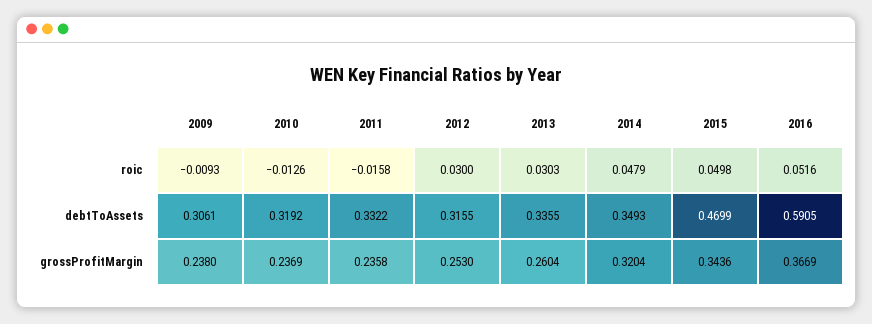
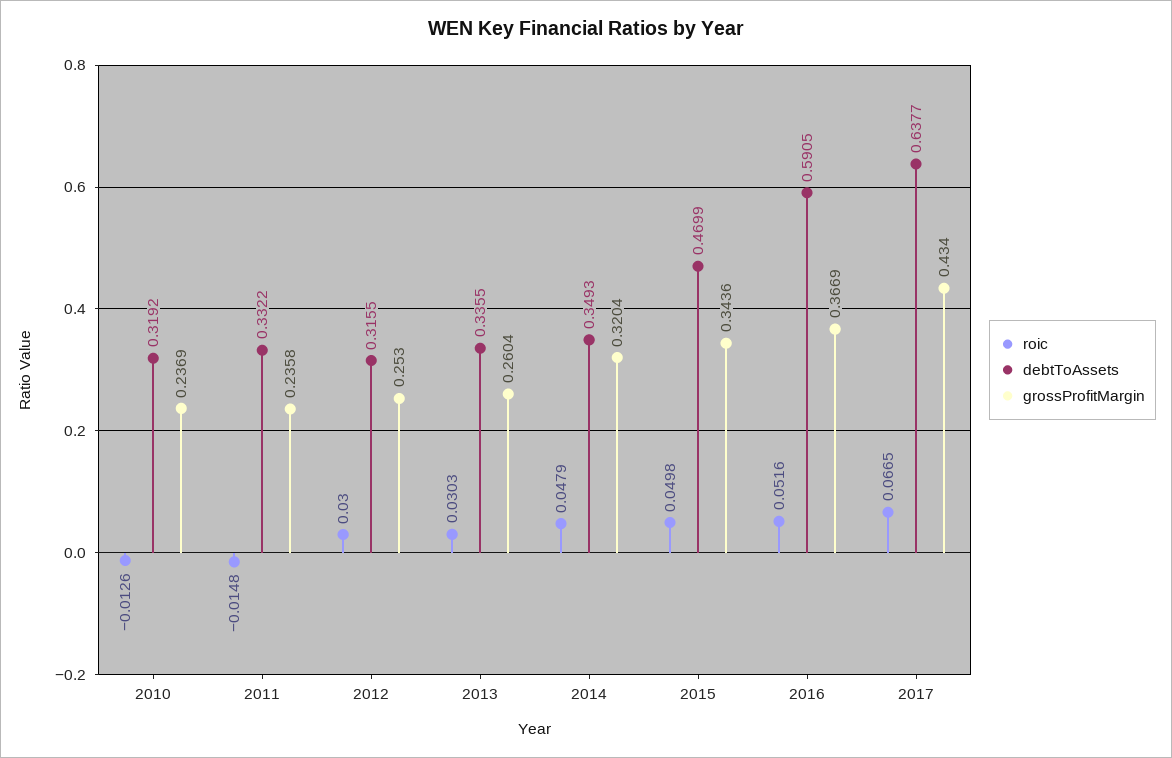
roic, 2009: -0.0093 -> none
roic, 2011: -0.0158 -> -0.0148
debtToAssets, 2009: 0.3061 -> none
grossProfitMargin, 2009: 0.238 -> none
roic, 2017: none -> 0.0665
debtToAssets, 2017: none -> 0.6377
grossProfitMargin, 2017: none -> 0.434

